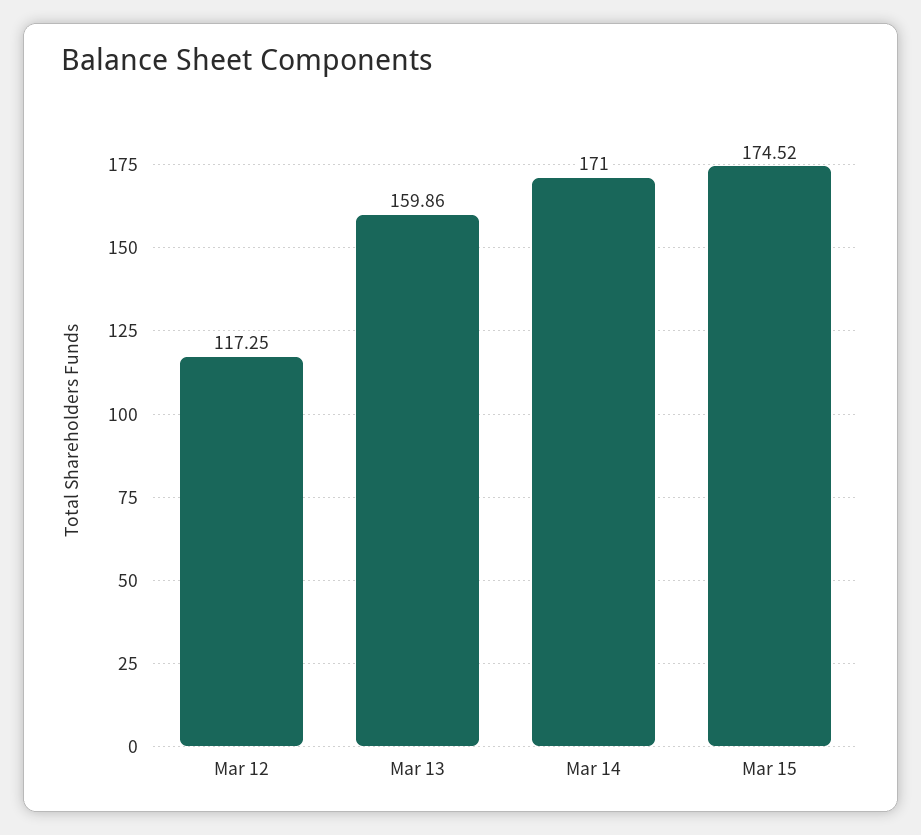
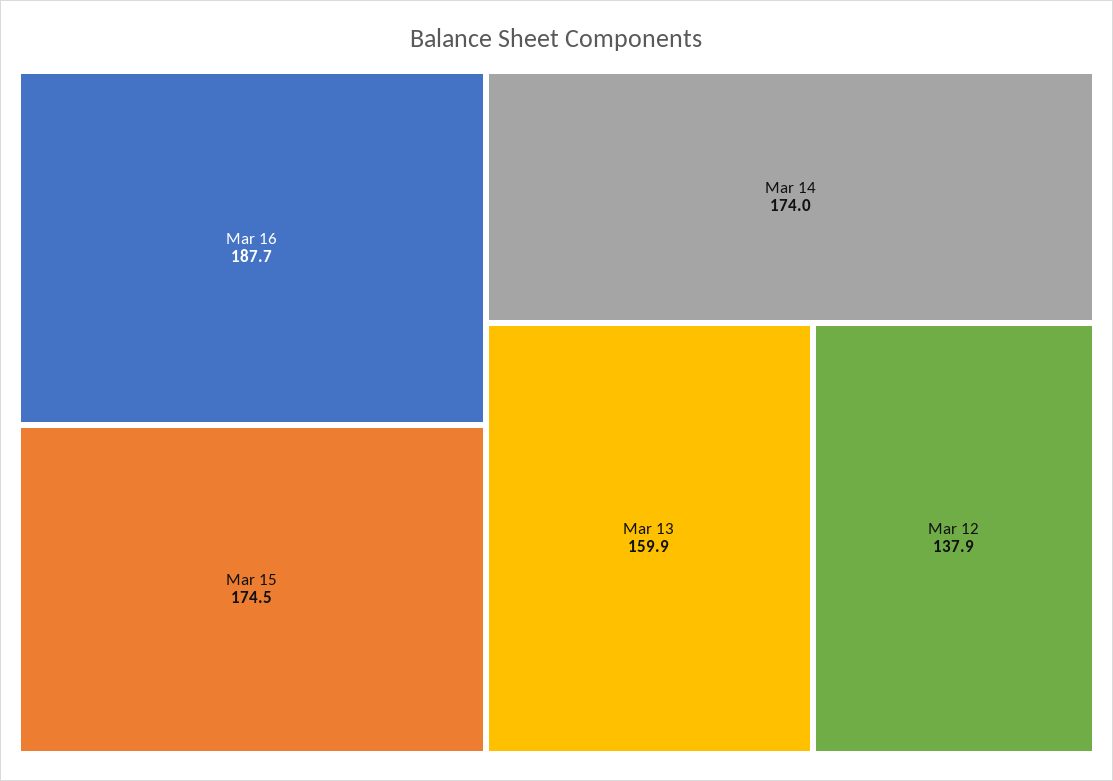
Mar 12: 117.25 -> 137.9
Mar 14: 171 -> 174
Mar 16: none -> 187.7

